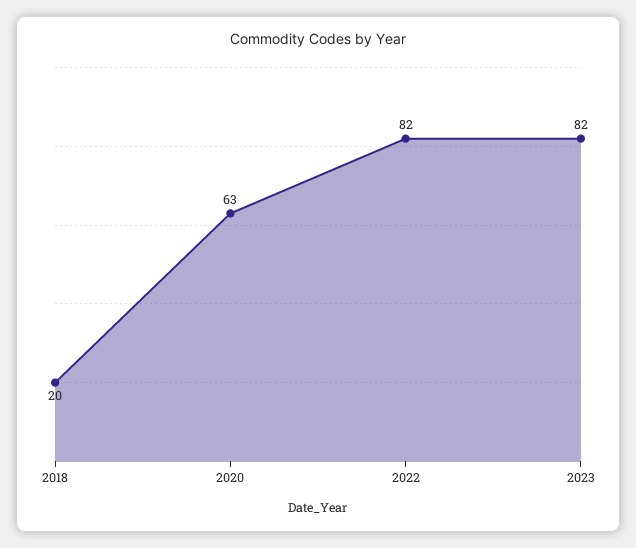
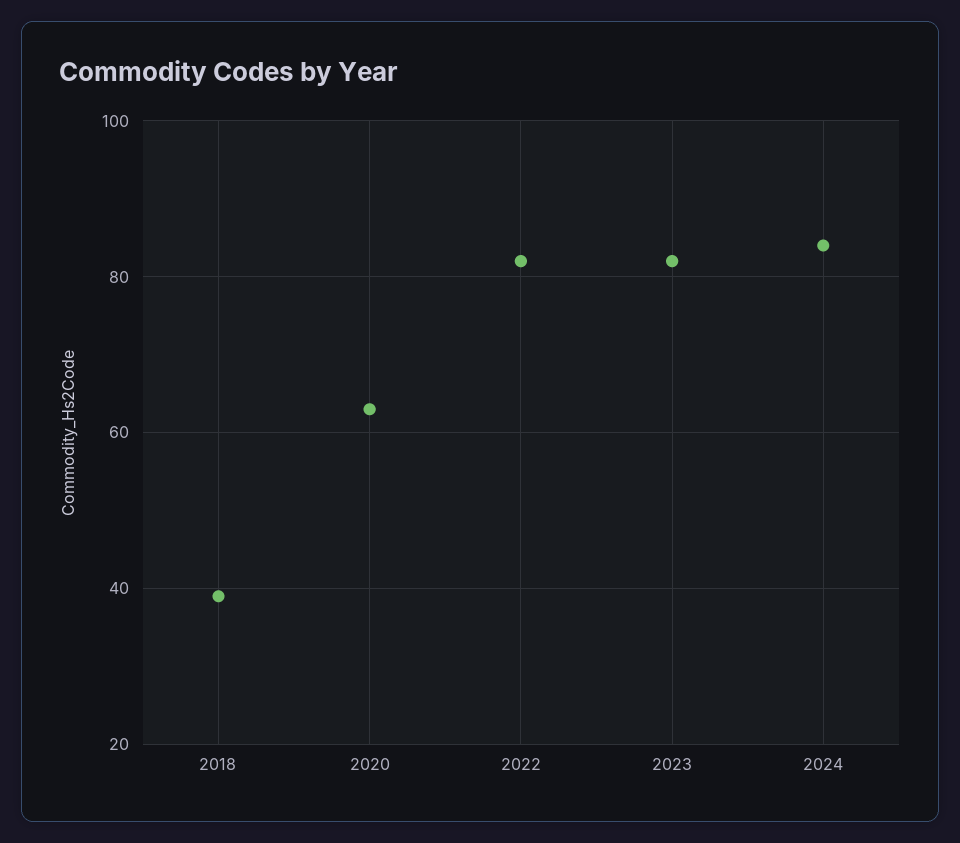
2018: 20 -> 40
2024: none -> 85

